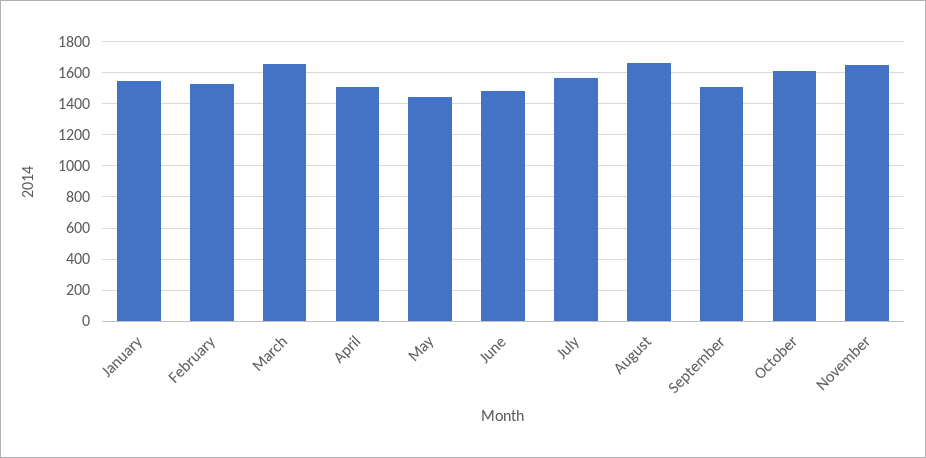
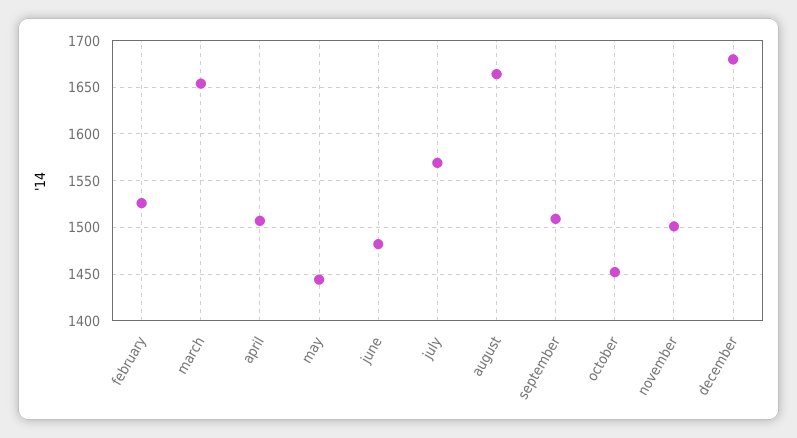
January: 1550 -> none
October: 1600 -> 1450
November: 1650 -> 1500
december: none -> 1680

